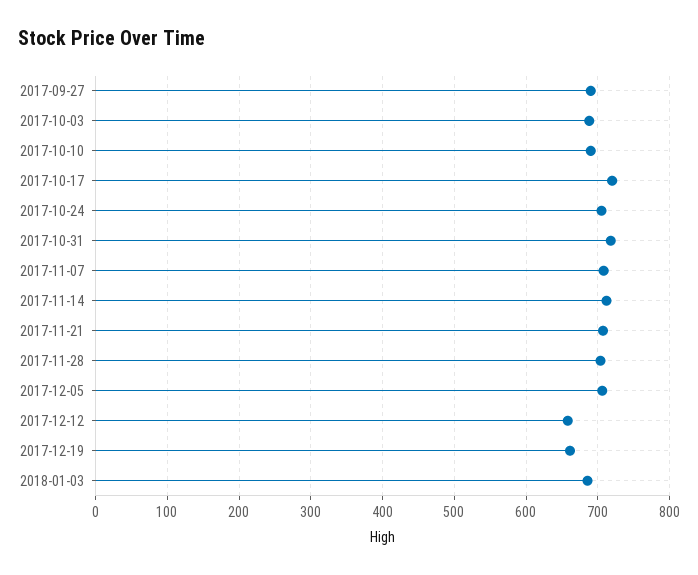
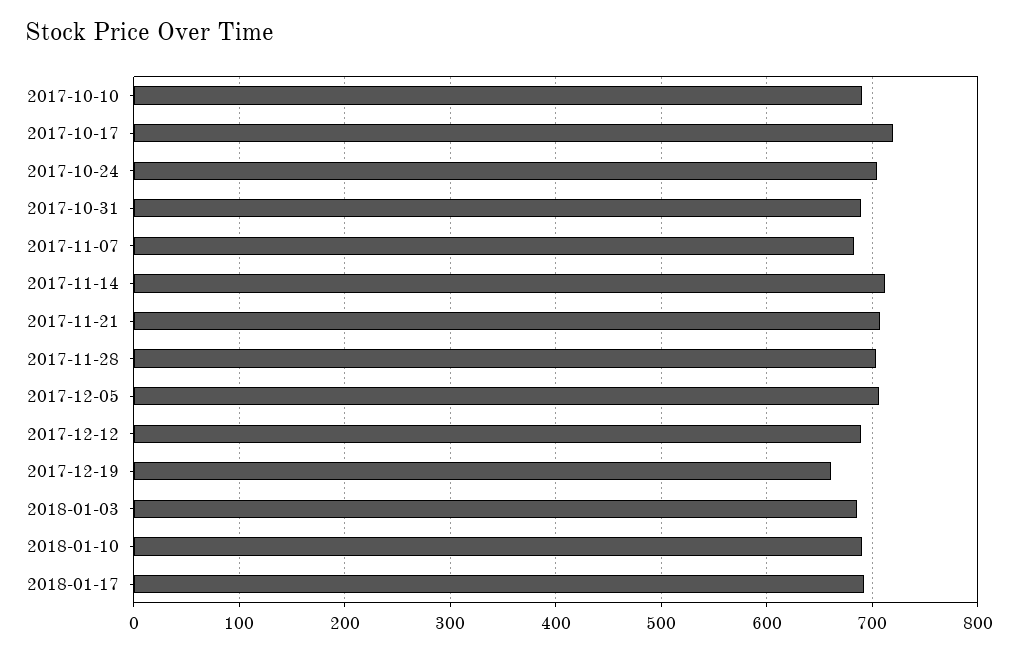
2017-09-27: 690 -> none
2017-10-03: 690 -> none
2017-10-31: 720 -> 690
2017-11-07: 710 -> 680
2017-12-12: 660 -> 690
2018-01-10: none -> 690
2018-01-17: none -> 690

